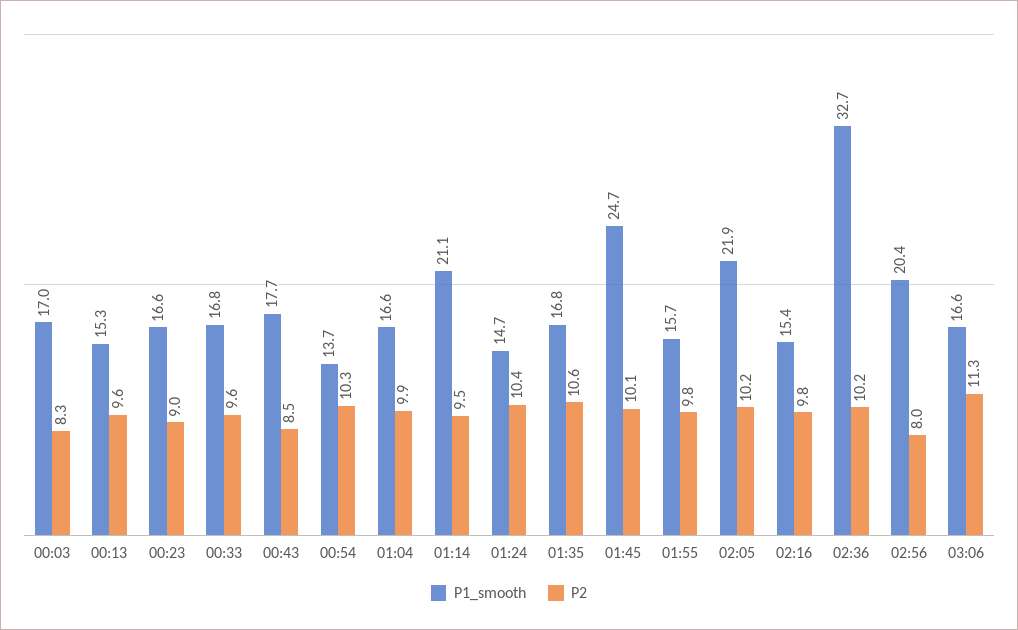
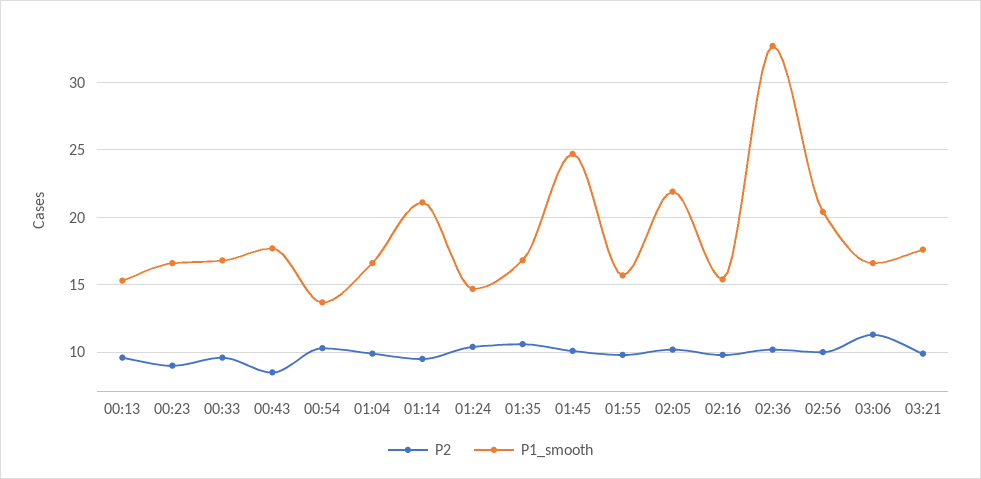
P1_smooth, 00:03: 17 -> none
P2, 00:03: 8.3 -> none
P2, 02:56: 8 -> 10
P2, 03:21: none -> 10
P1_smooth, 03:21: none -> 17.5

